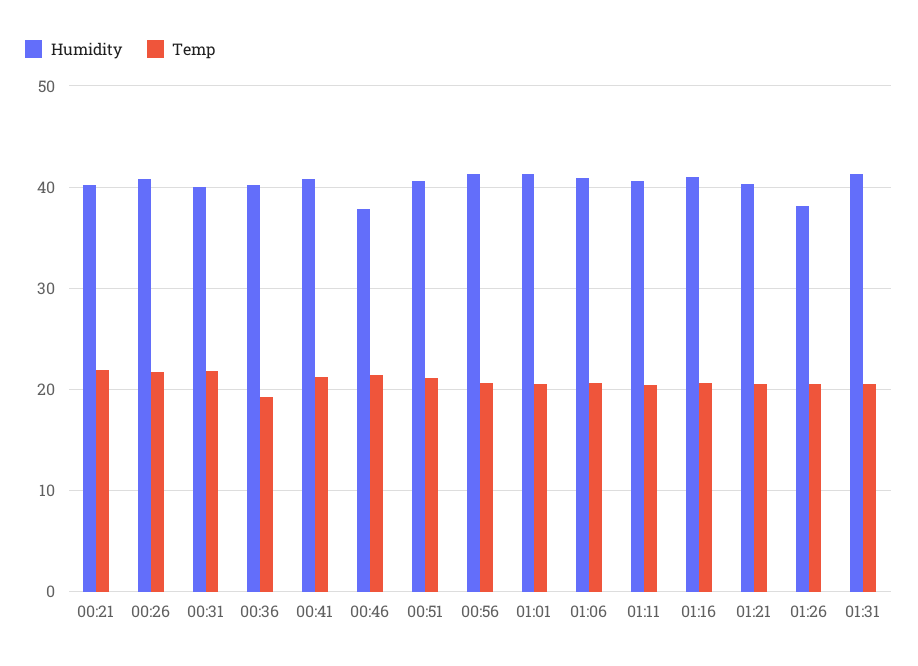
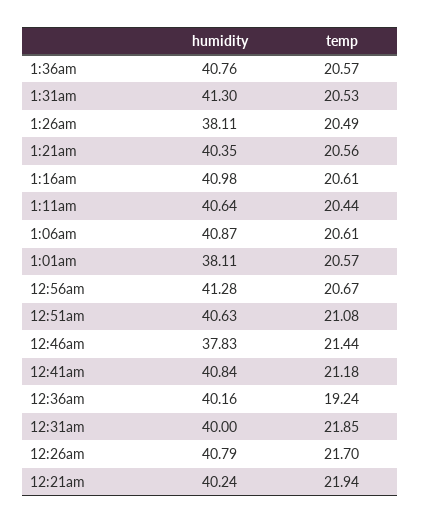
Humidity, 01:01: 41 -> 38.11
Humidity, 1:36am: none -> 40.76
Temp, 1:36am: none -> 20.57

